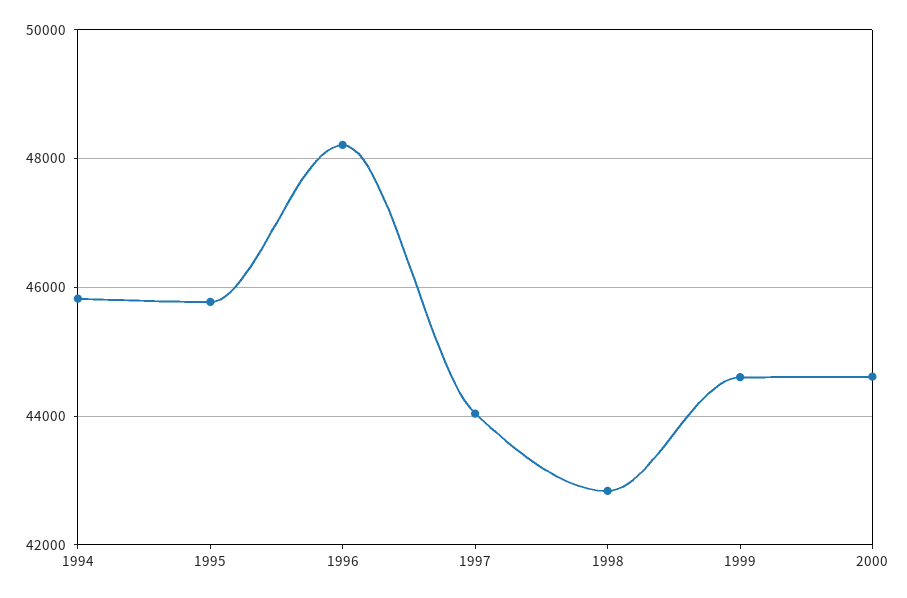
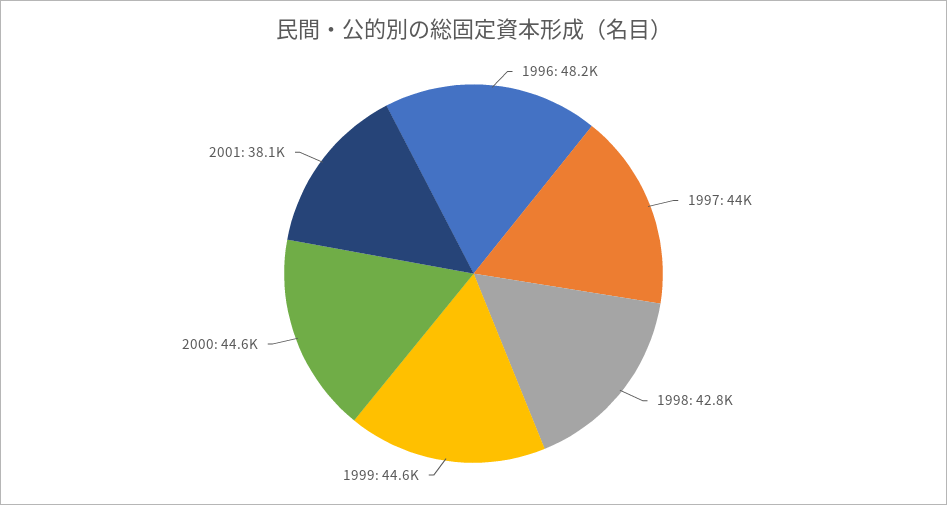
1994: 45800 -> none
1995: 45800 -> none
2001: none -> 38100

